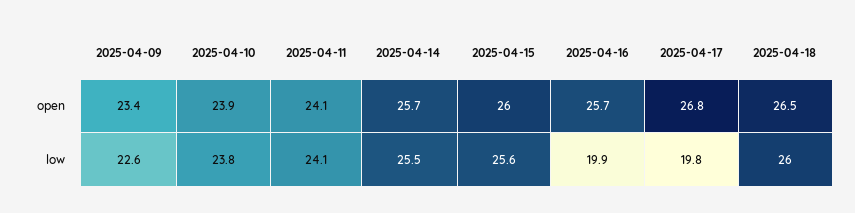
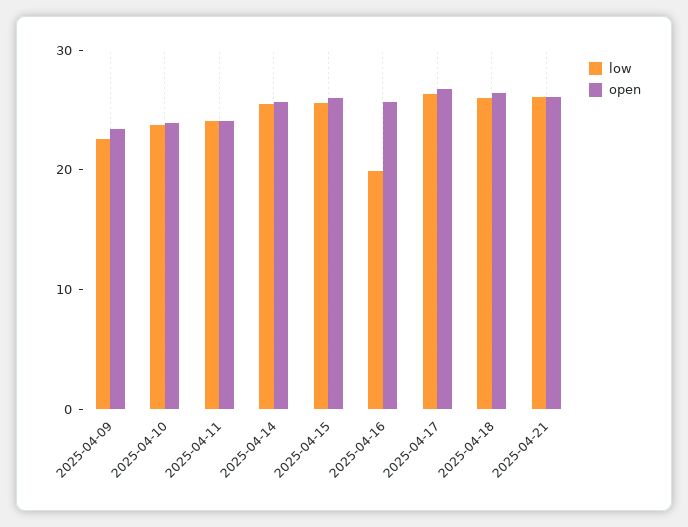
low, 2025-04-17: 19.8 -> 26
low, 2025-04-21: none -> 26
open, 2025-04-21: none -> 26

